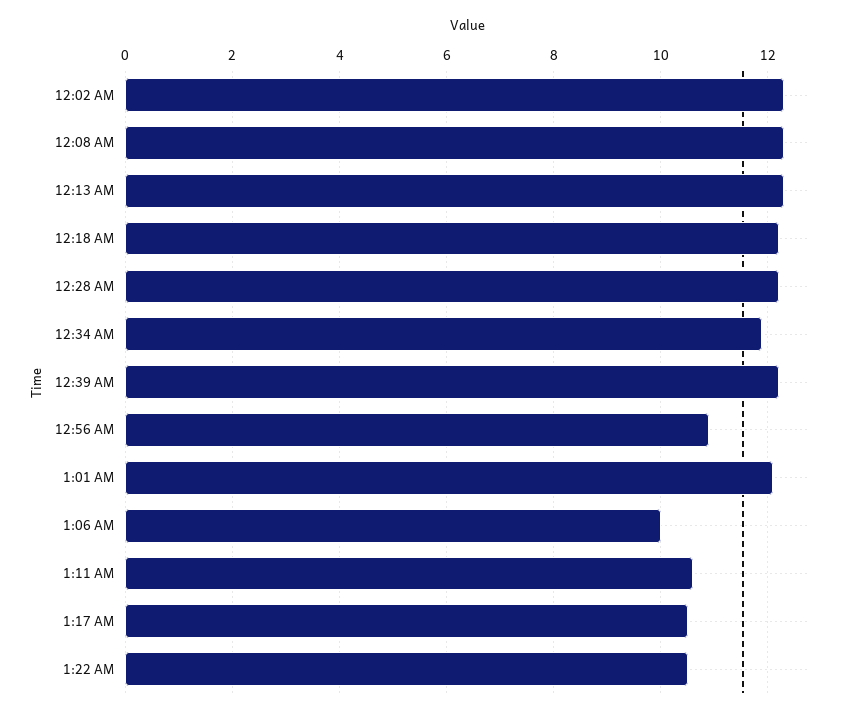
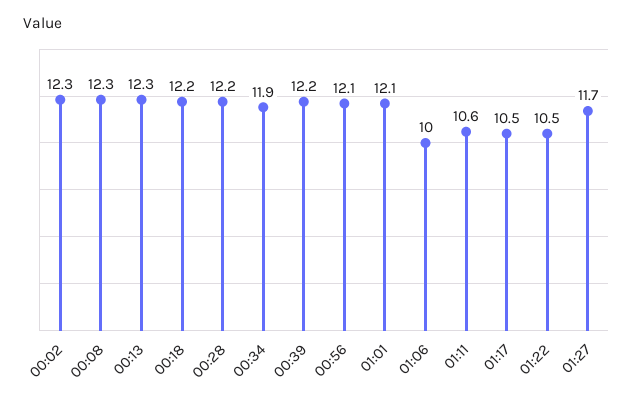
12:56 AM: 11 -> 12.1
01:27: none -> 11.7

